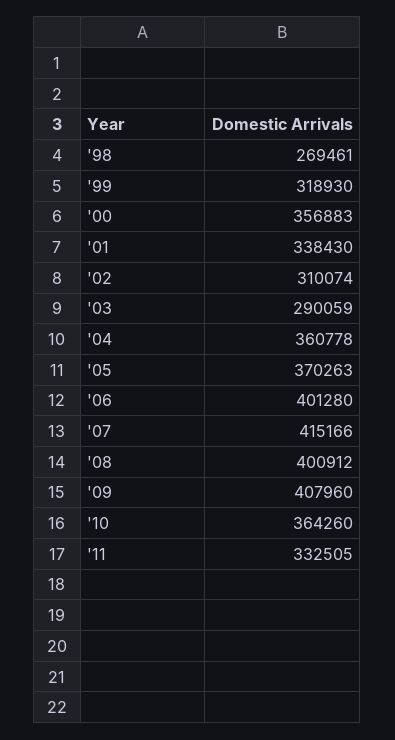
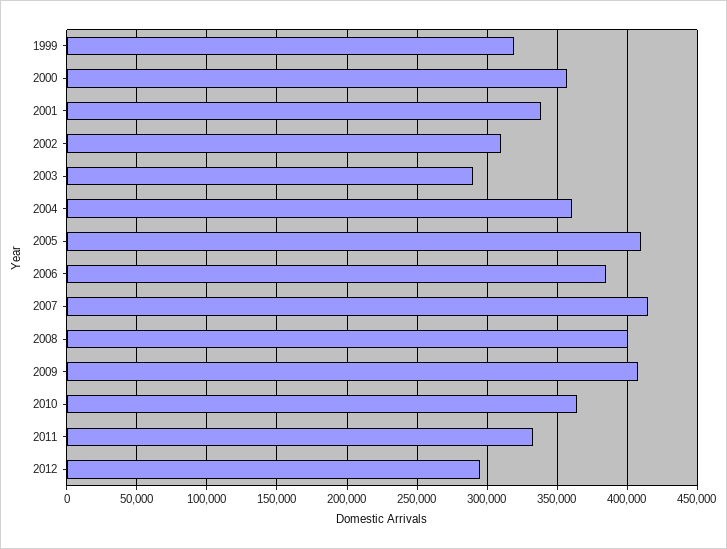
'98: 269461 -> none
'05: 370263 -> 410000
'06: 401280 -> 385000
2012: none -> 295000

